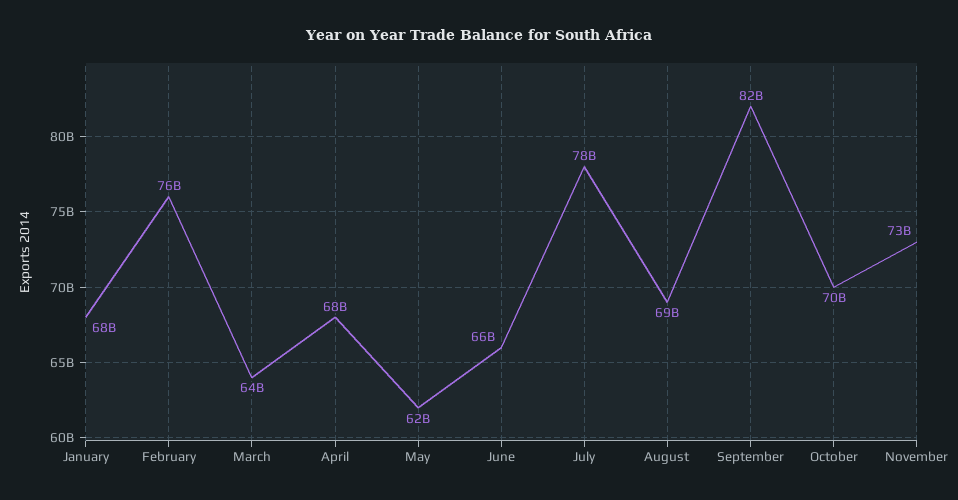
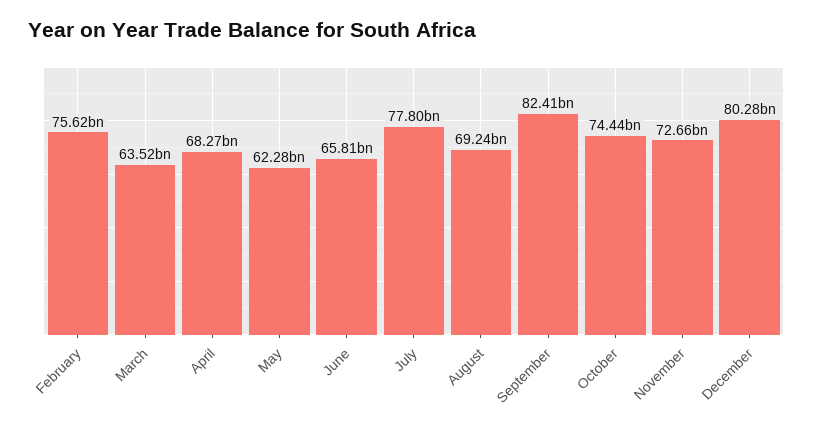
January: 68000000000 -> none
October: 70000000000 -> 74440000000
December: none -> 80280000000

